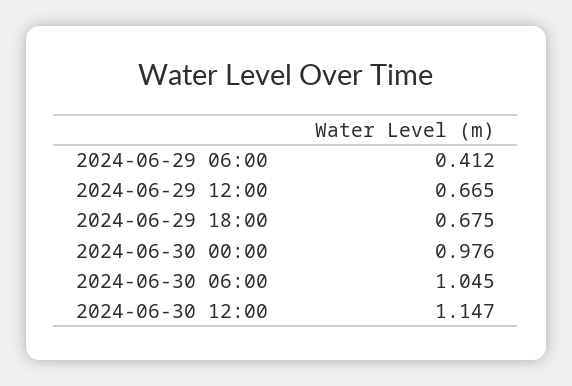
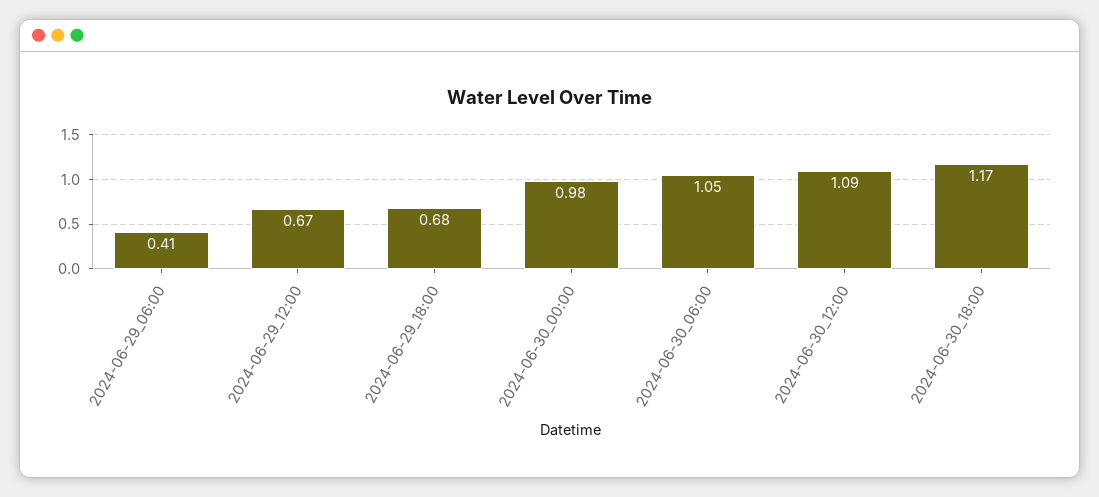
2024-06-30 12:00: 1.147 -> 1.09
2024-06-30_18:00: none -> 1.17

